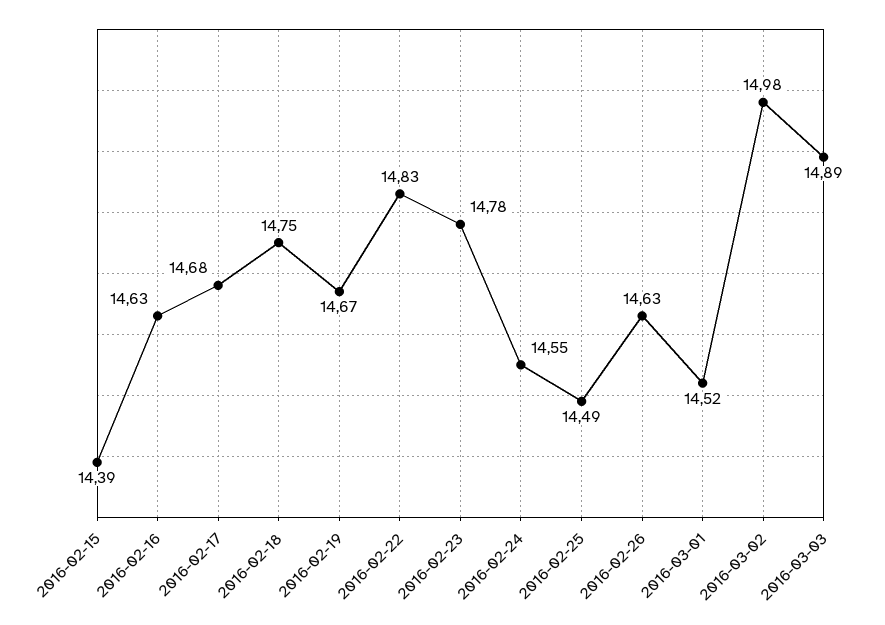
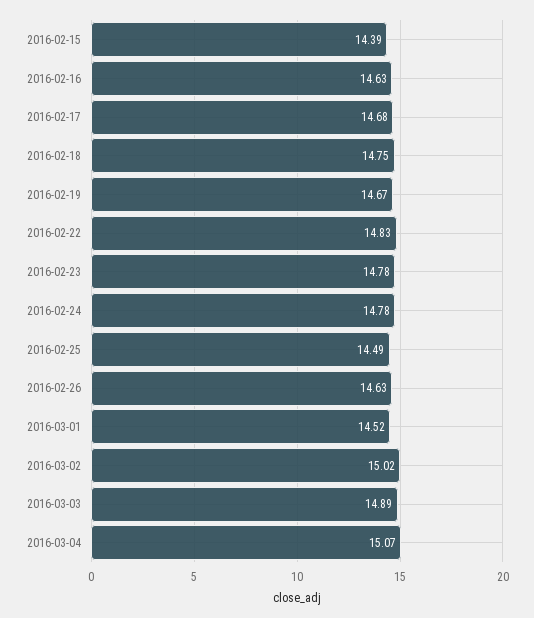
2016-02-24: 14.55 -> 14.78
2016-03-02: 14.98 -> 15.02
2016-03-04: none -> 15.07

